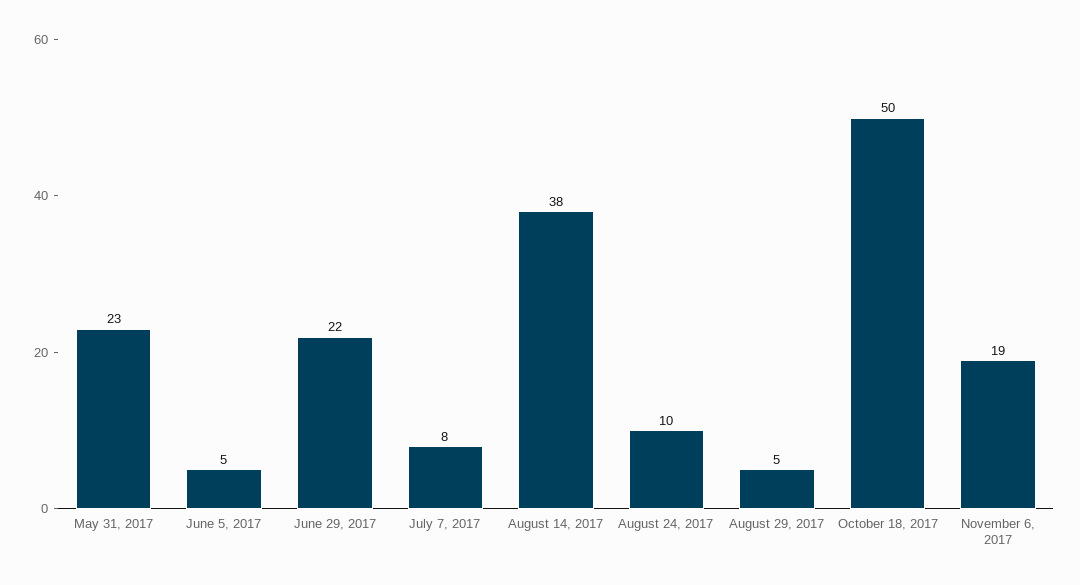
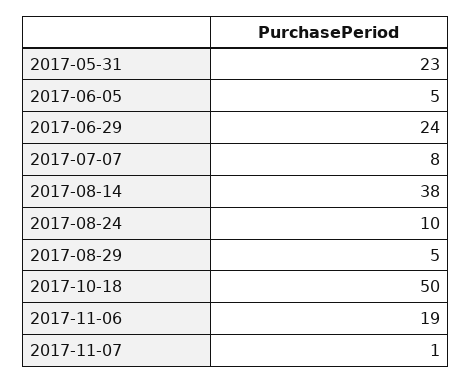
June 29, 2017: 22 -> 24
2017-11-07: none -> 1

